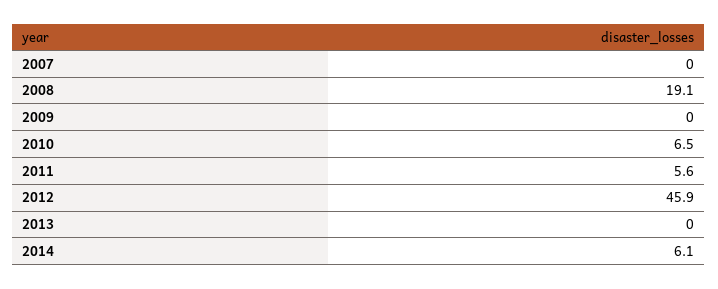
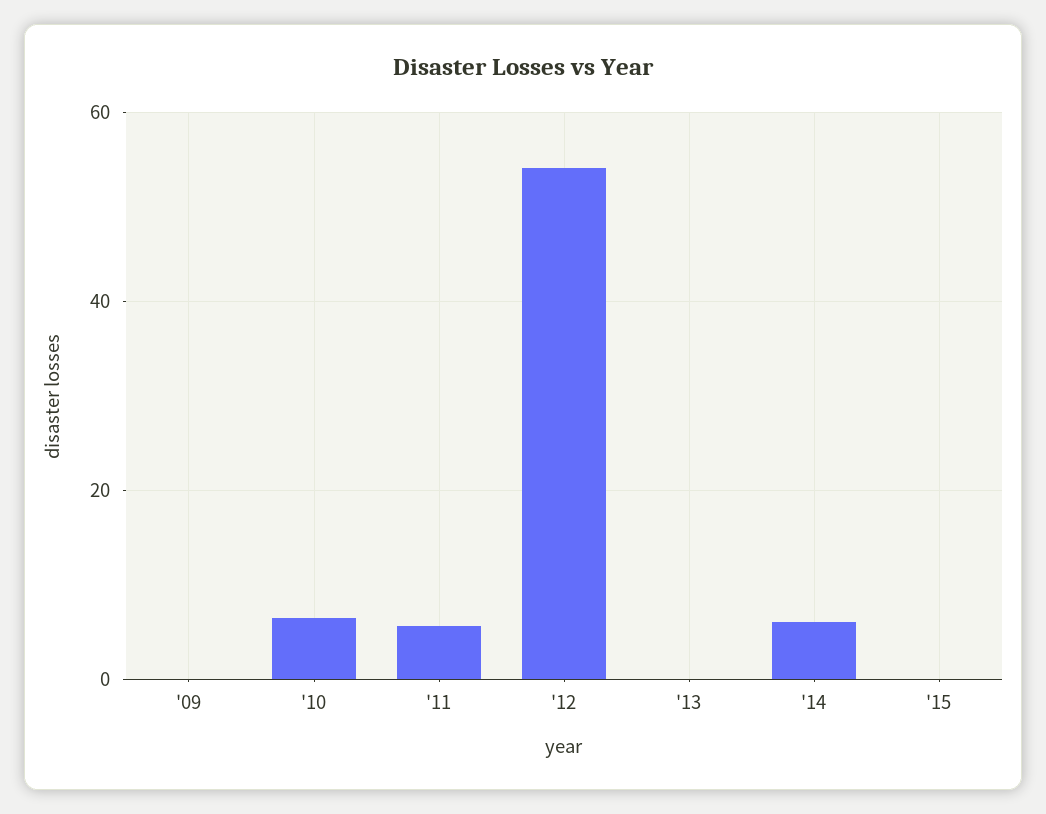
2007: 0 -> none
2008: 19.1 -> none
2012: 45.9 -> 54
'15: none -> 0

